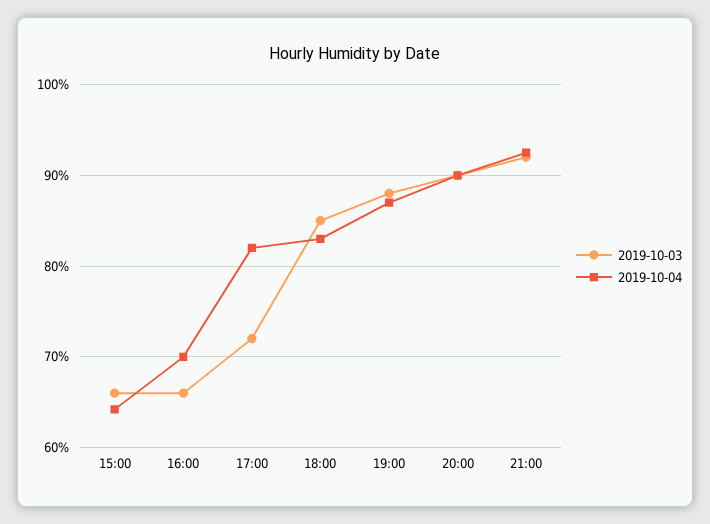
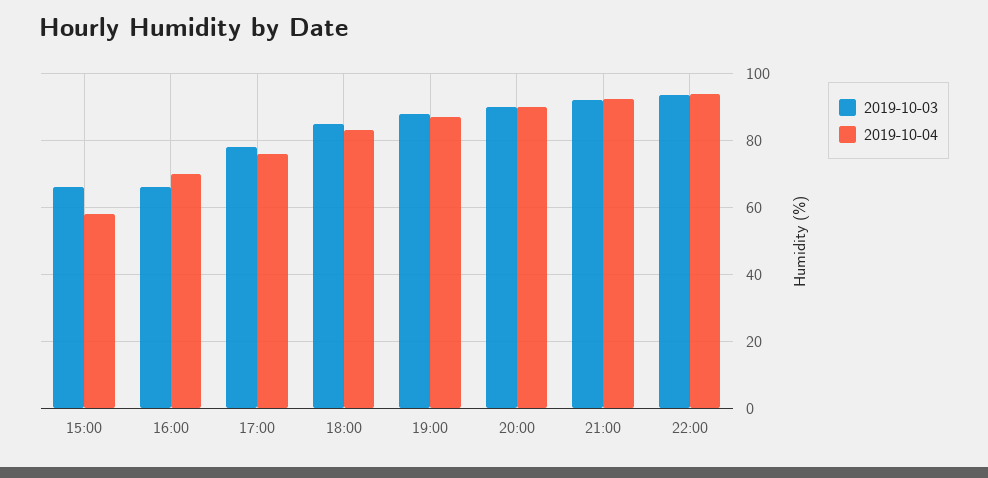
2019-10-04, 15:00: 64 -> 58
2019-10-03, 17:00: 72 -> 78
2019-10-04, 17:00: 82 -> 76
2019-10-03, 22:00: none -> 94
2019-10-04, 22:00: none -> 94

